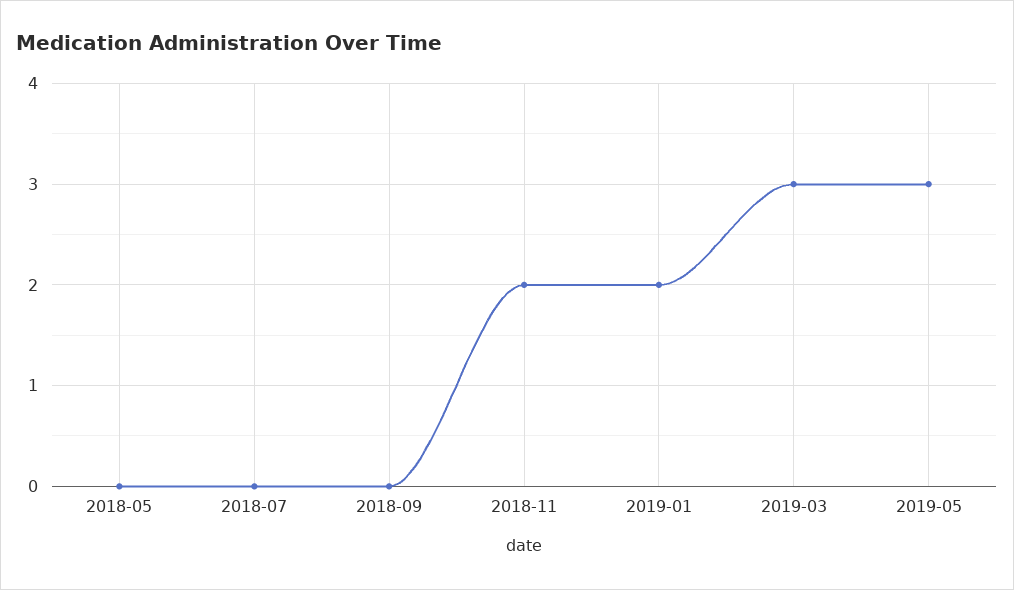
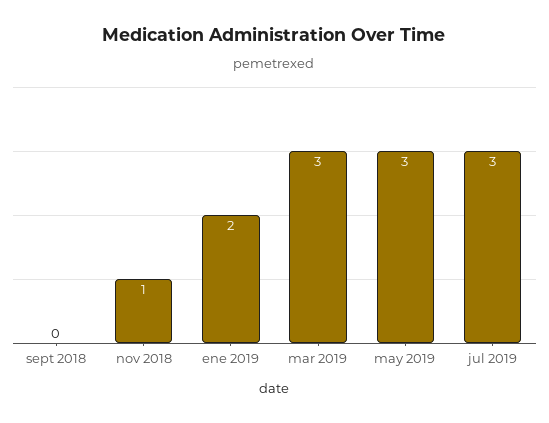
2018-05: 0 -> none
2018-07: 0 -> none
2018-11: 2 -> 1
jul 2019: none -> 3

